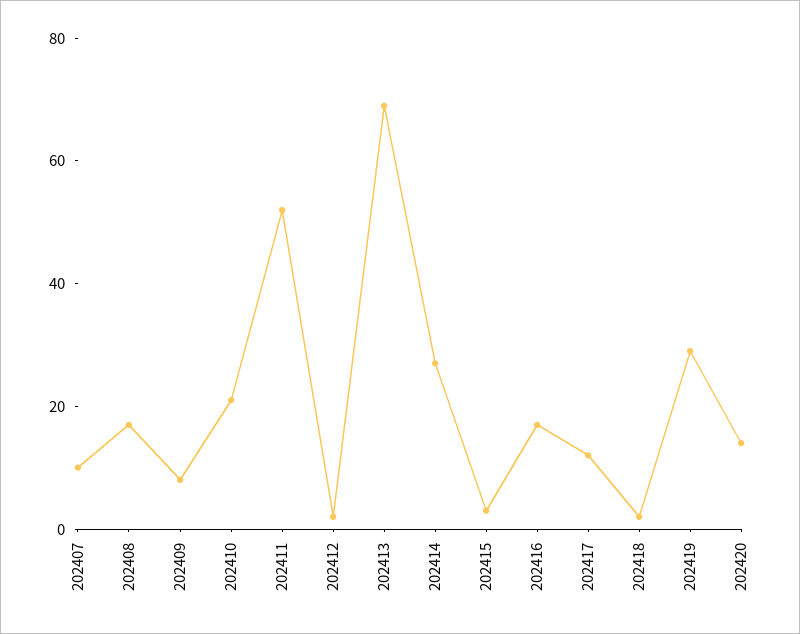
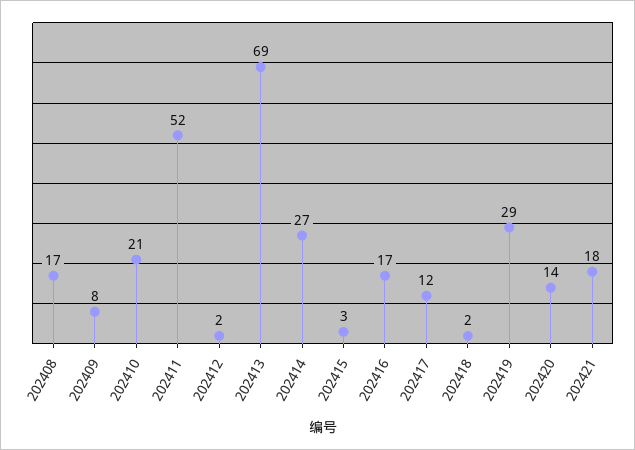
202407: 10 -> none
202421: none -> 18

